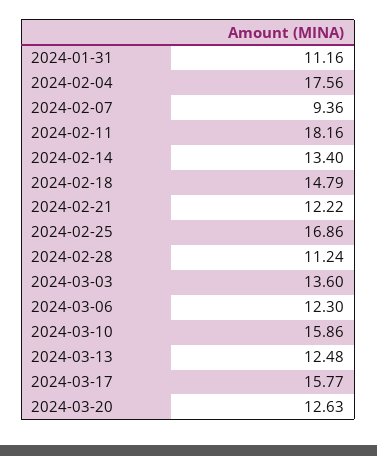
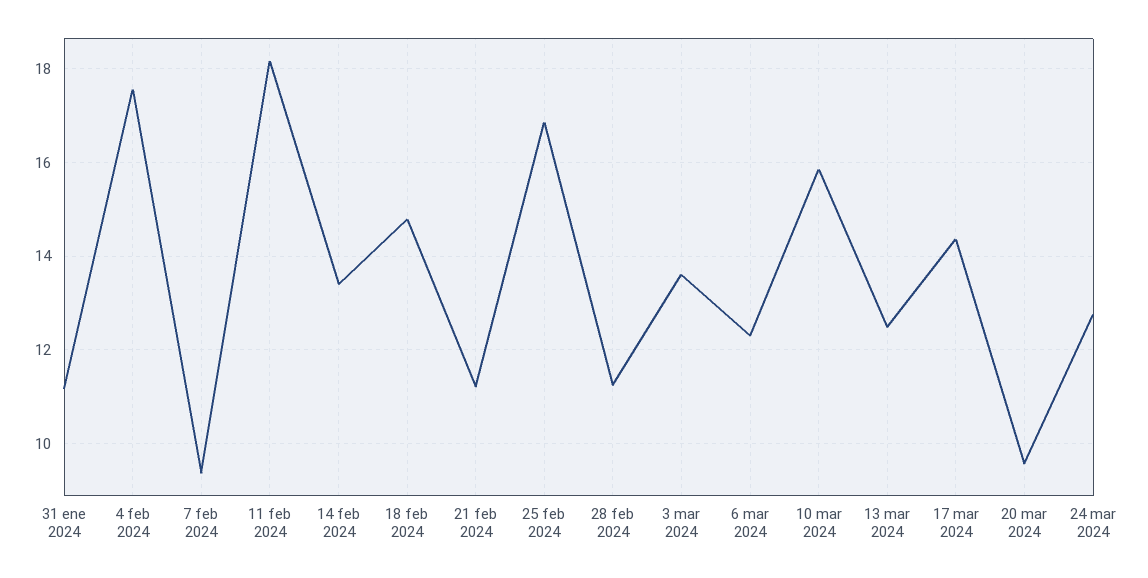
2024-02-21: 12.22 -> 11.2
2024-03-17: 15.77 -> 14.4
2024-03-20: 12.63 -> 9.6
24 mar 2024: none -> 12.8

